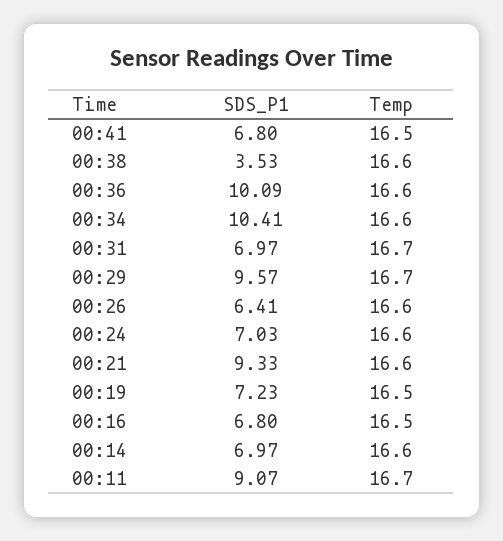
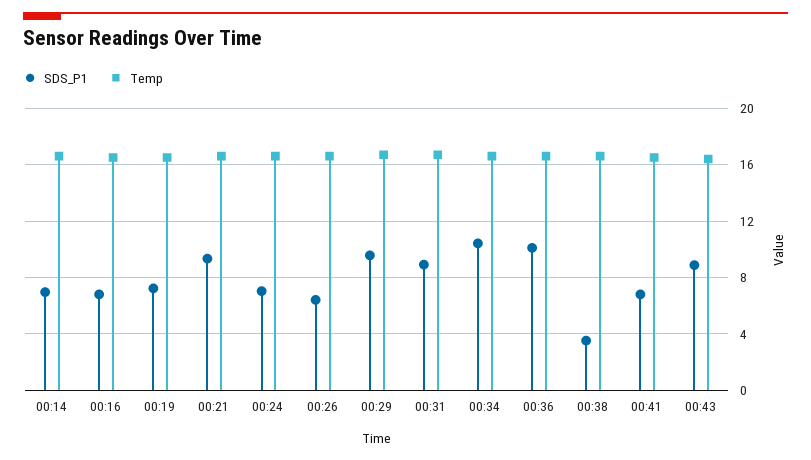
SDS_P1, 00:31: 6.97 -> 9
SDS_P1, 00:11: 9.07 -> none
Temp, 00:11: 16.7 -> none
SDS_P1, 00:43: none -> 9
Temp, 00:43: none -> 16.5

